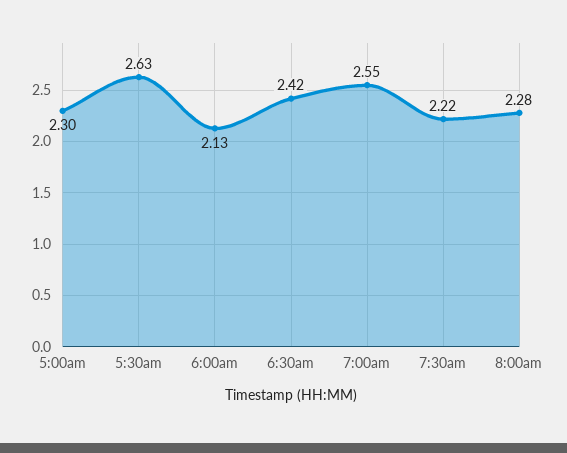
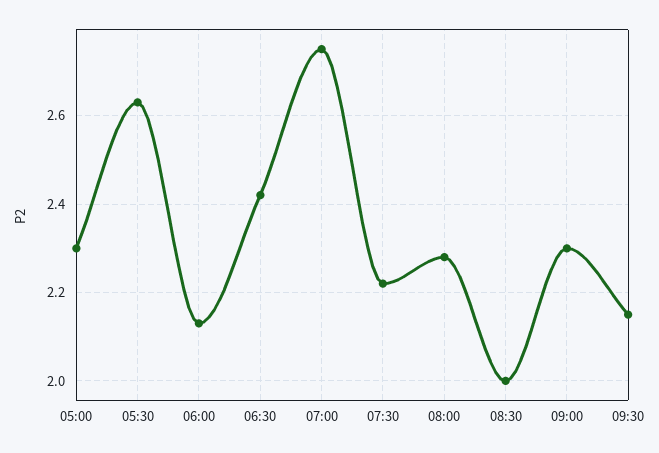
7:00am: 2.55 -> 2.75
08:30: none -> 2
09:00: none -> 2.3
09:30: none -> 2.15

